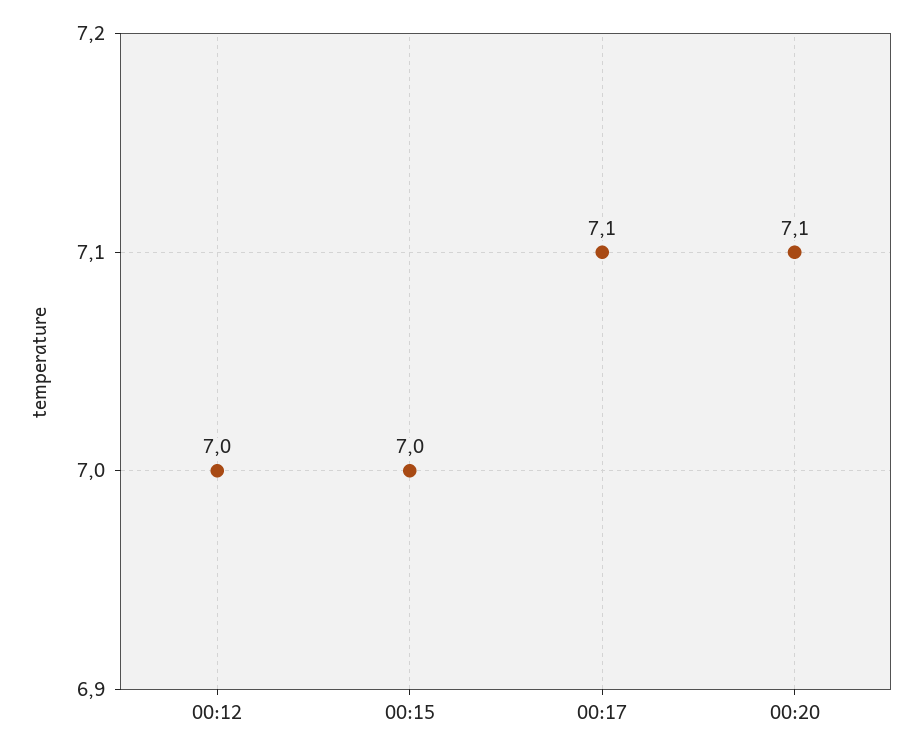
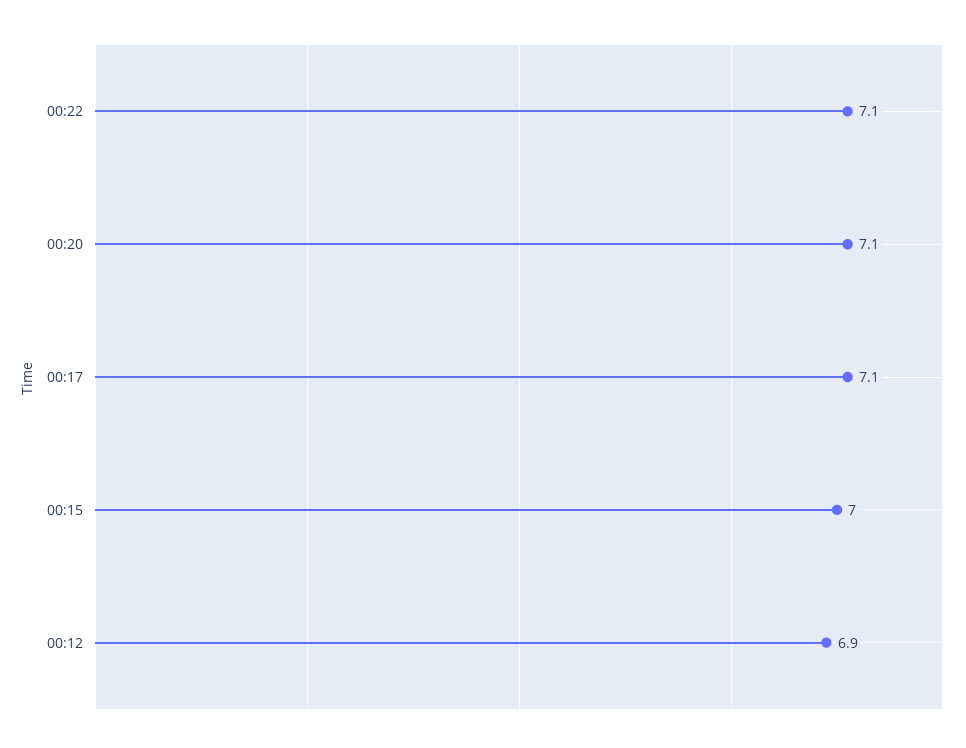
00:12: 7 -> 6.9
00:22: none -> 7.1

